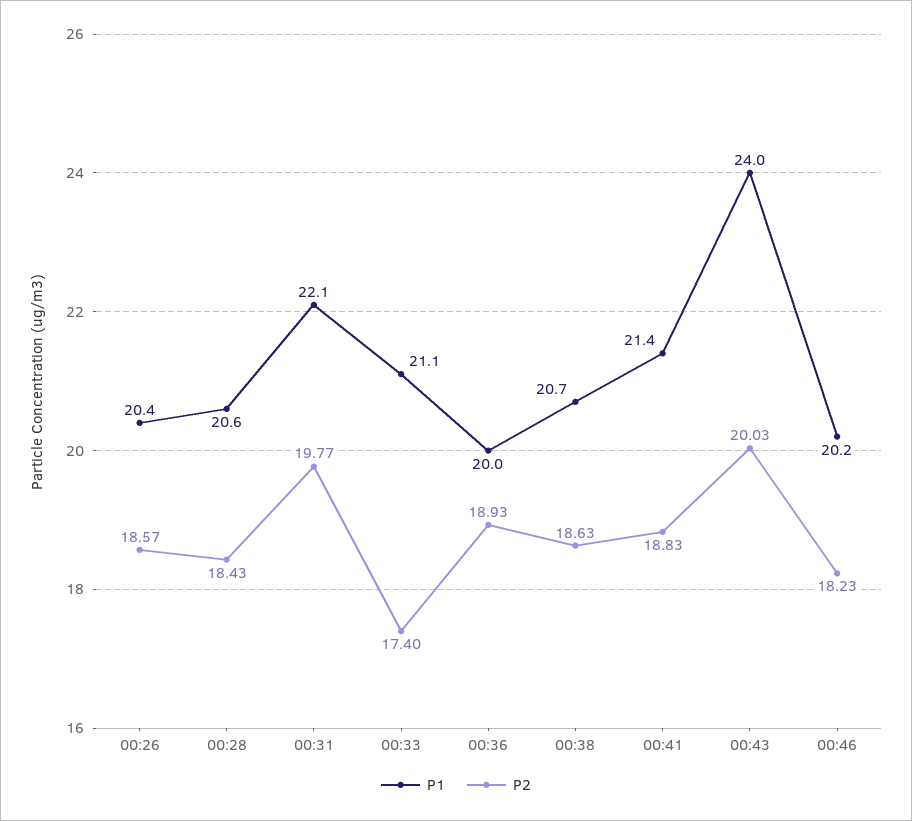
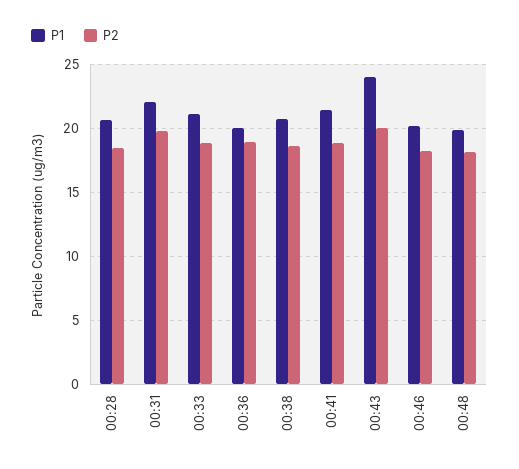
P1, 00:26: 20.4 -> none
P2, 00:26: 18.57 -> none
P2, 00:33: 17.4 -> 19
P1, 00:48: none -> 20
P2, 00:48: none -> 18

